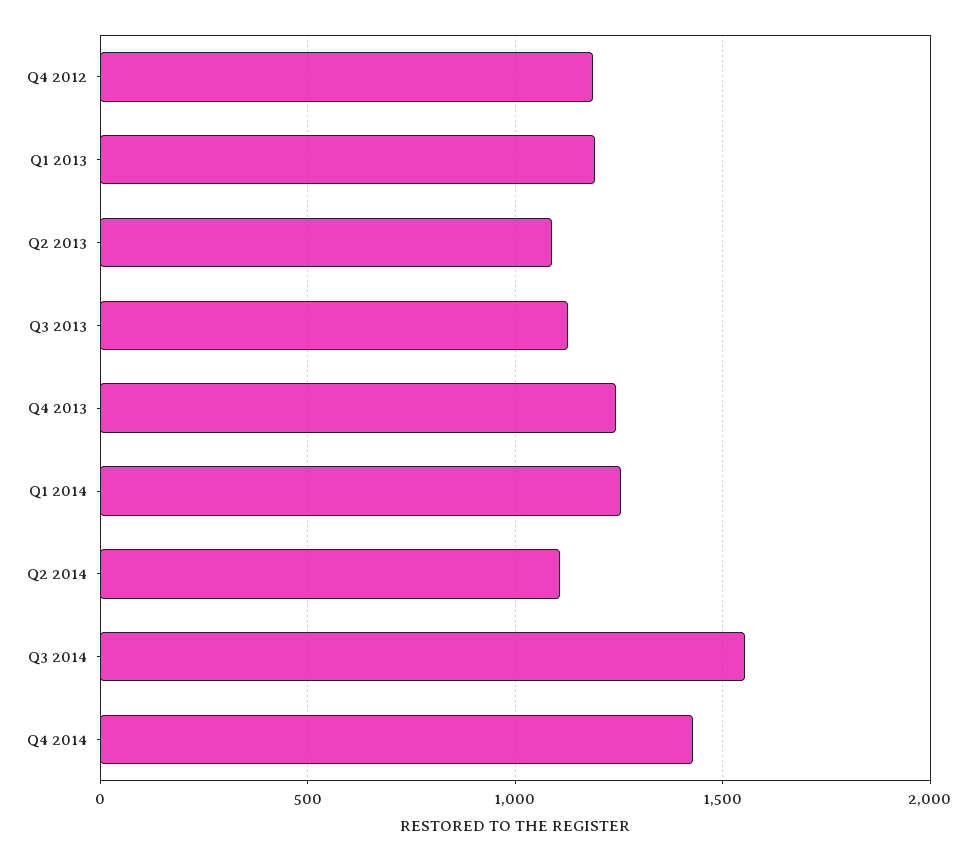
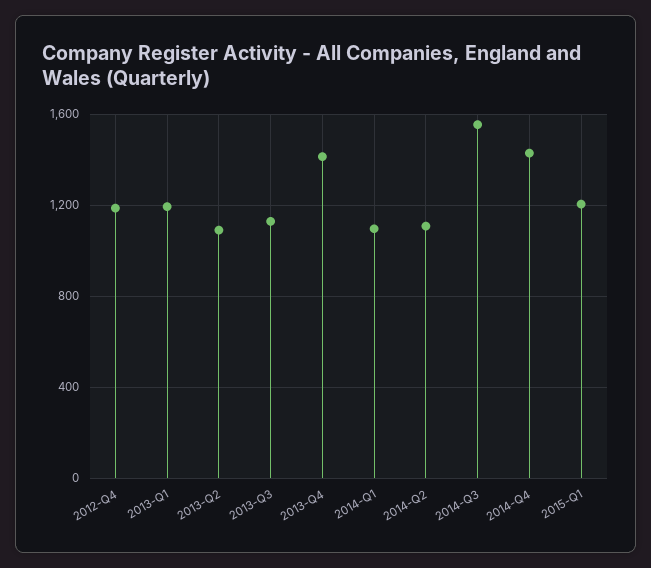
Q4 2013: 1250 -> 1400
Q1 2014: 1250 -> 1100
2015-Q1: none -> 1200

